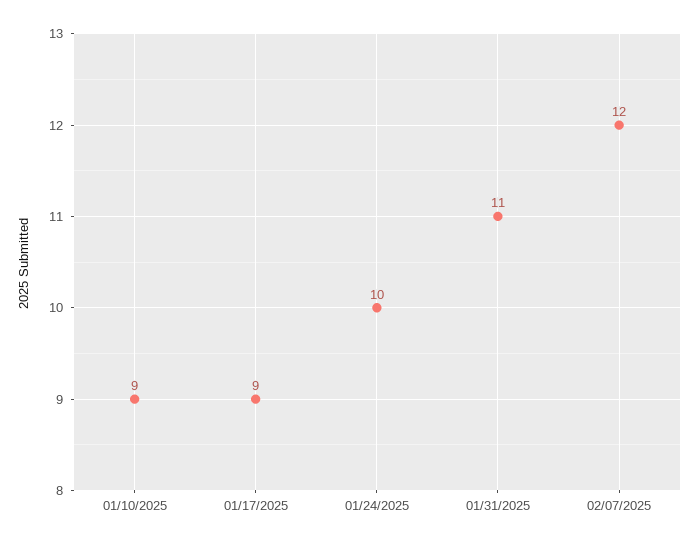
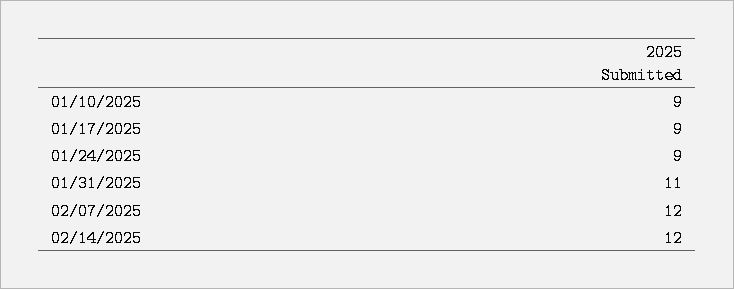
01/24/2025: 10 -> 9
02/14/2025: none -> 12

